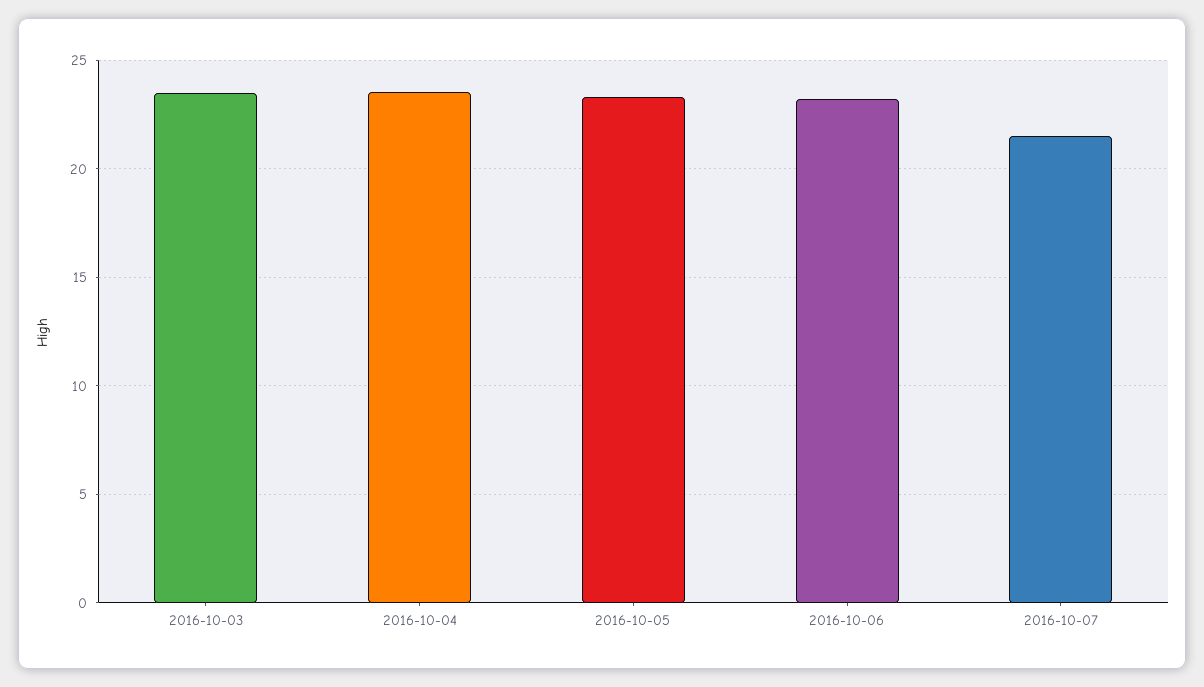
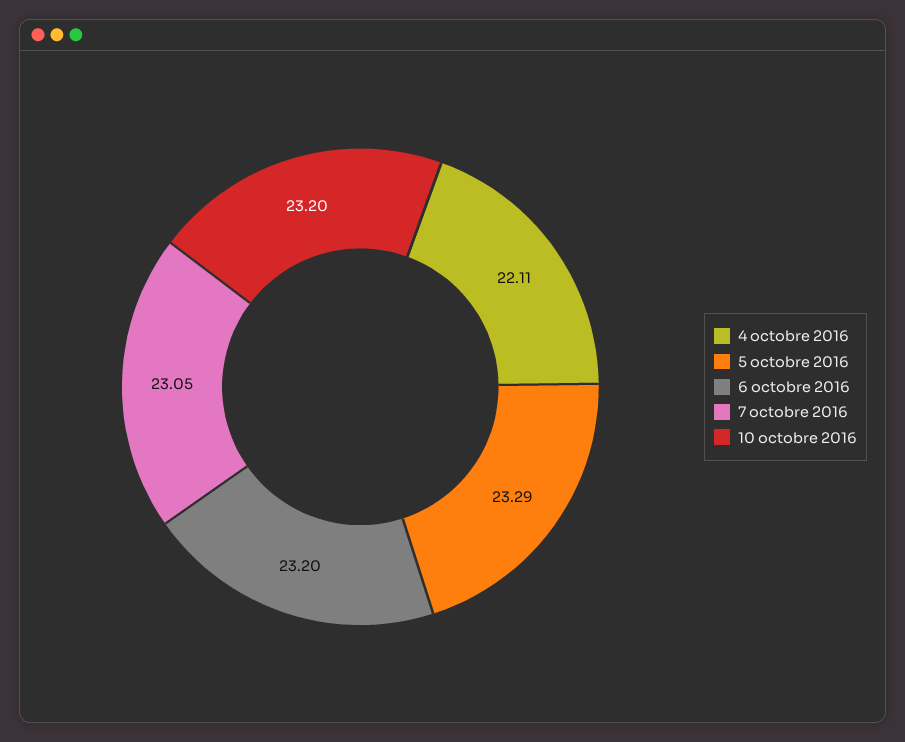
2016-10-03: 23.5 -> none
2016-10-04: 23.5 -> 22.11
2016-10-07: 21.5 -> 23.05
10 octobre 2016: none -> 23.2

